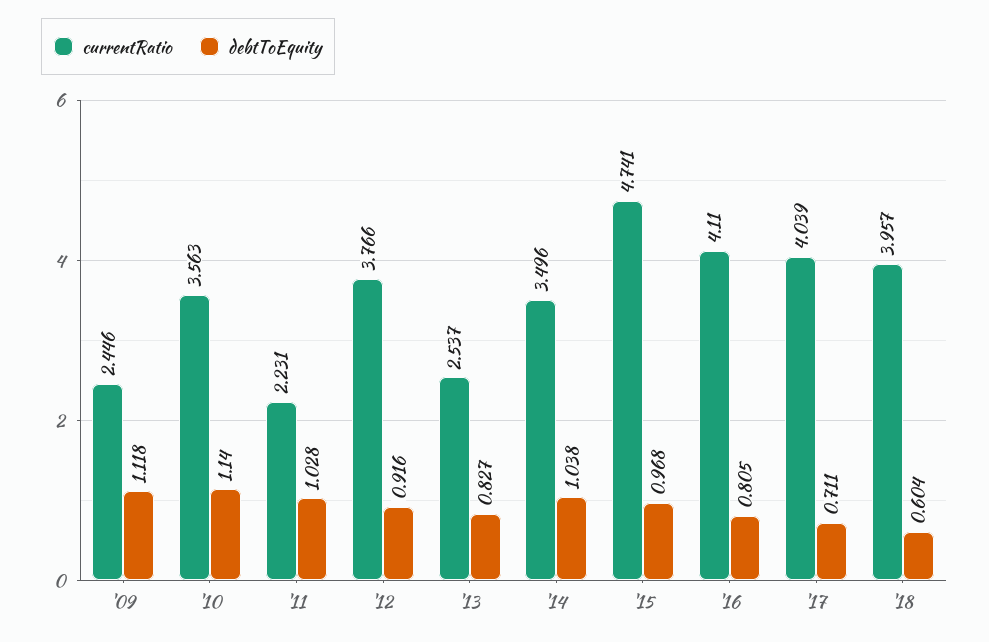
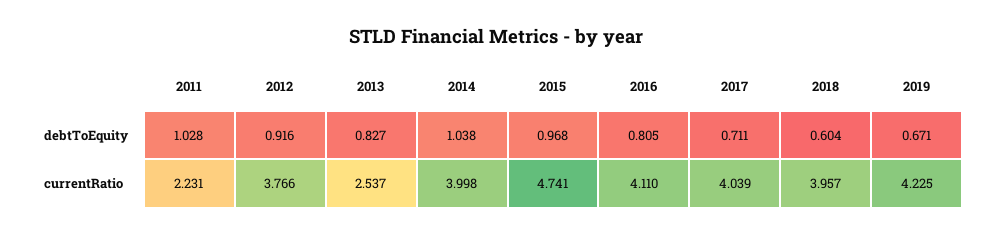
currentRatio, '09: 2.446 -> none
debtToEquity, '09: 1.118 -> none
currentRatio, '10: 3.563 -> none
debtToEquity, '10: 1.14 -> none
currentRatio, '14: 3.496 -> 3.998
debtToEquity, 2019: none -> 0.671
currentRatio, 2019: none -> 4.225

